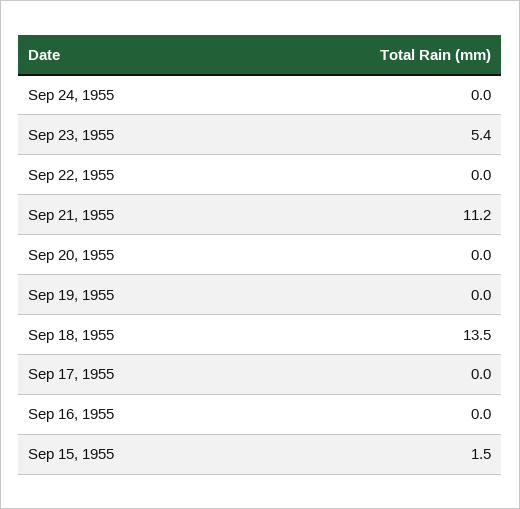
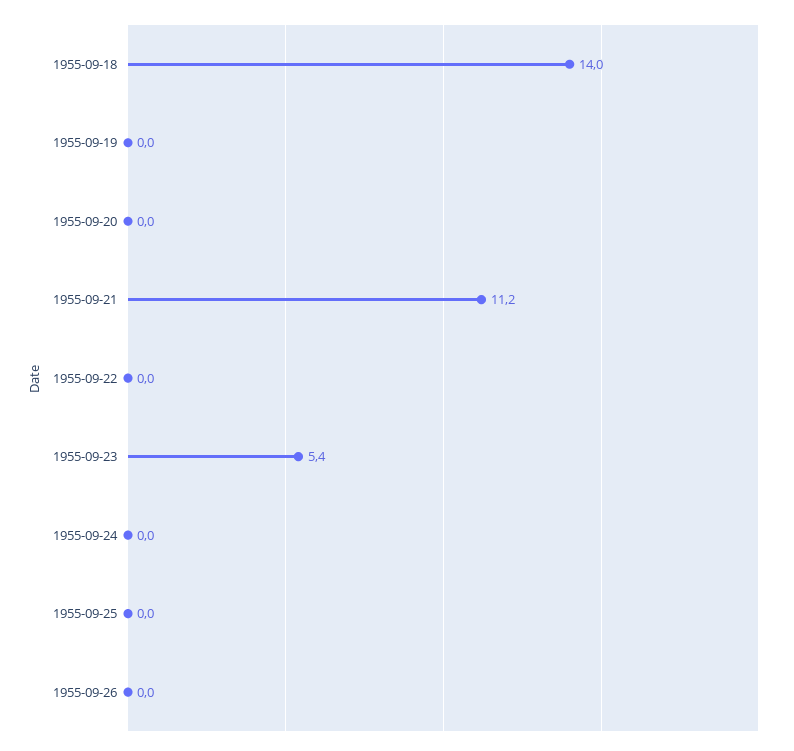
Sep 18, 1955: 13.5 -> 14
Sep 17, 1955: 0 -> none
Sep 16, 1955: 0 -> none
Sep 15, 1955: 1.5 -> none
1955-09-25: none -> 0
1955-09-26: none -> 0

